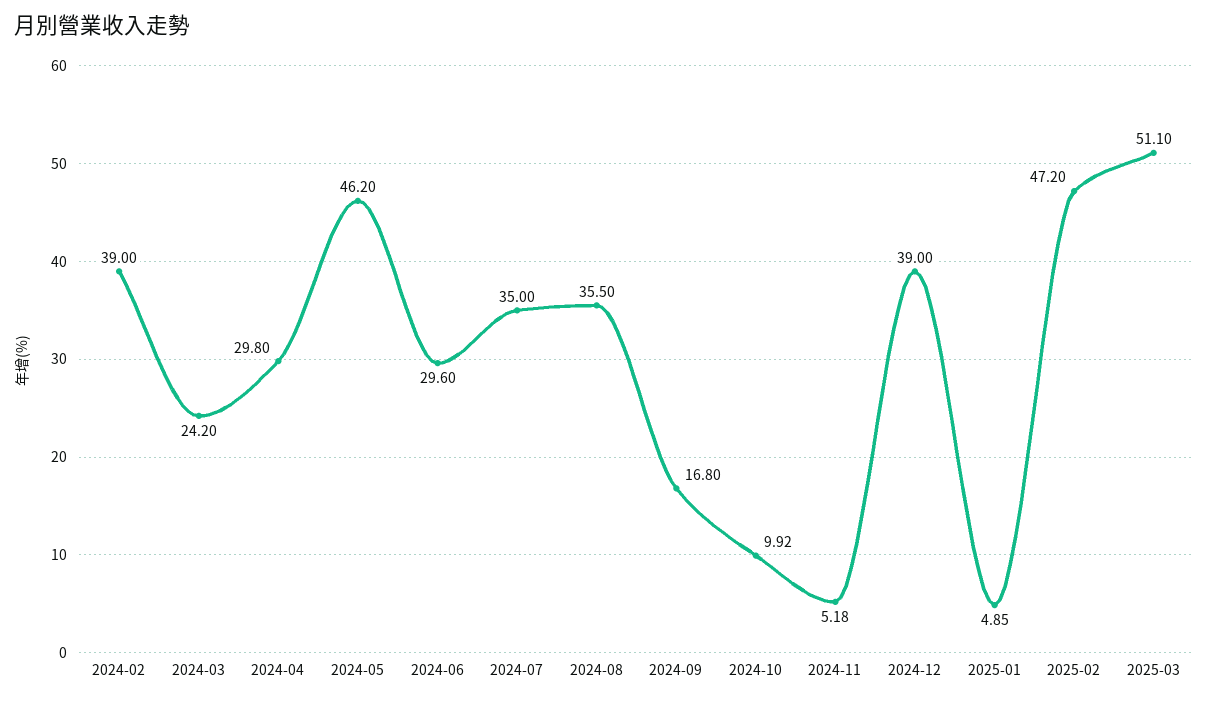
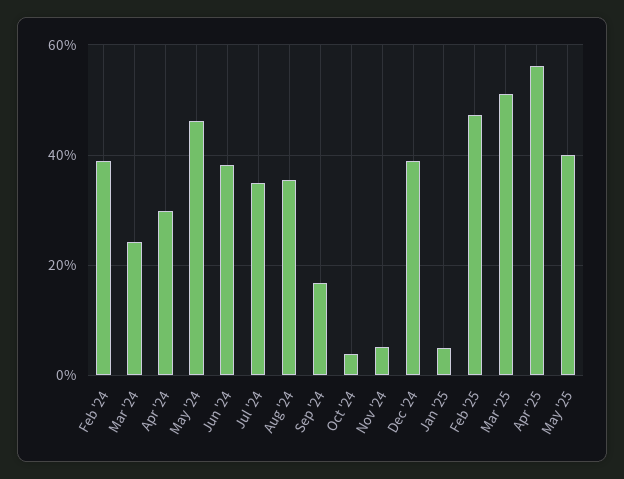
2024-06: 29.6 -> 38
2024-10: 9.92 -> 4
Apr '25: none -> 56
May '25: none -> 40

